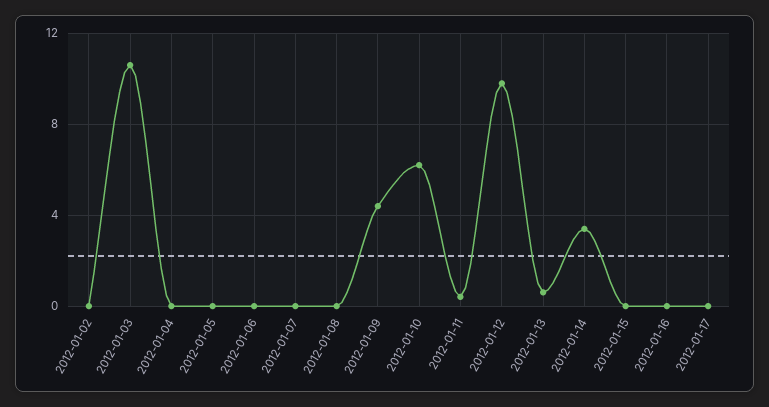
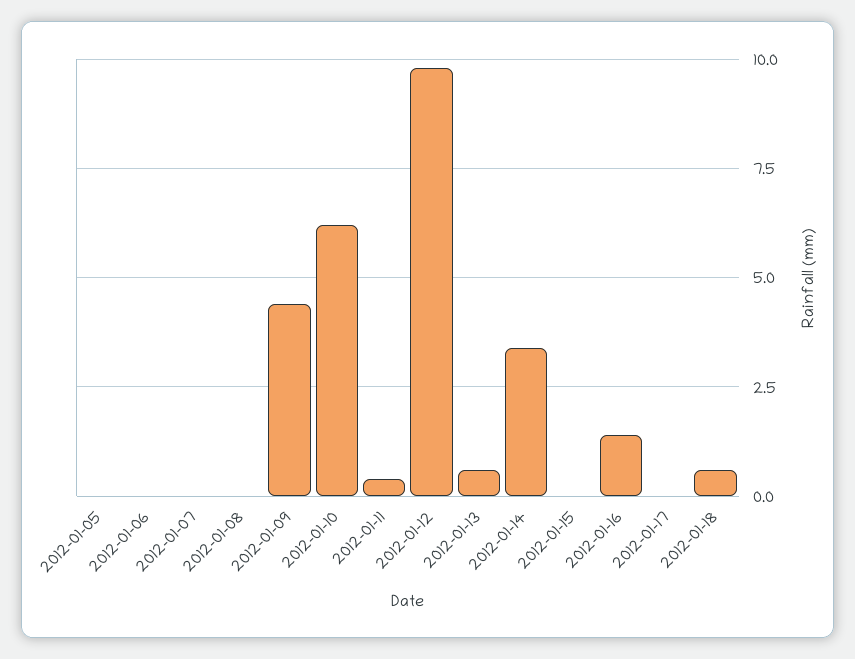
2012-01-02: 0 -> none
2012-01-03: 10.5 -> none
2012-01-04: 0 -> none
2012-01-16: 0 -> 1.5
2012-01-18: none -> 0.5

